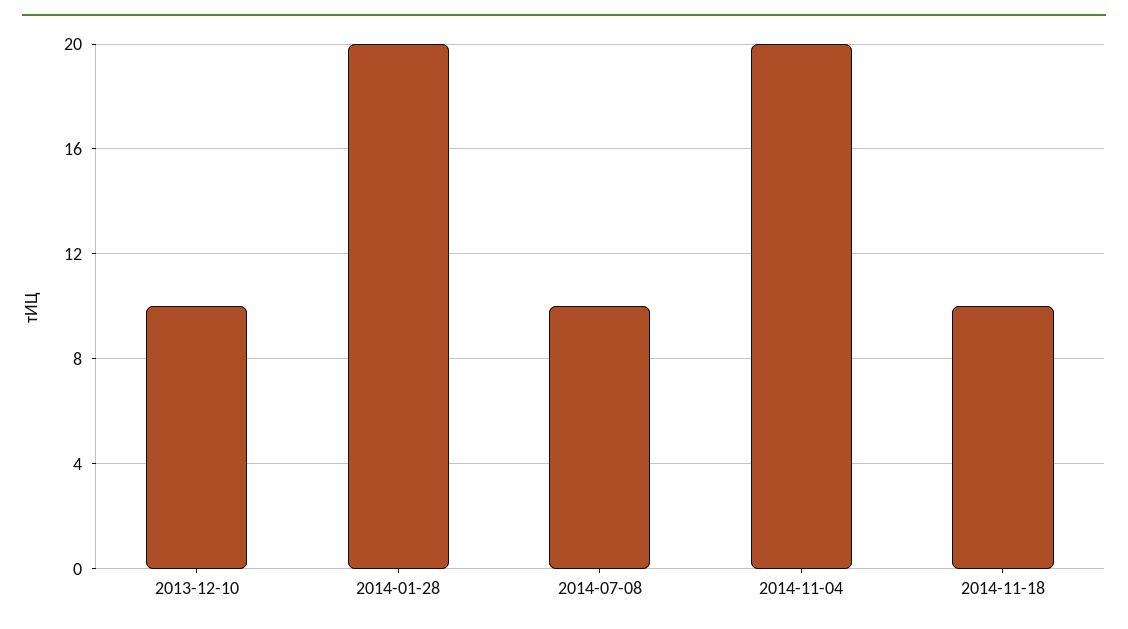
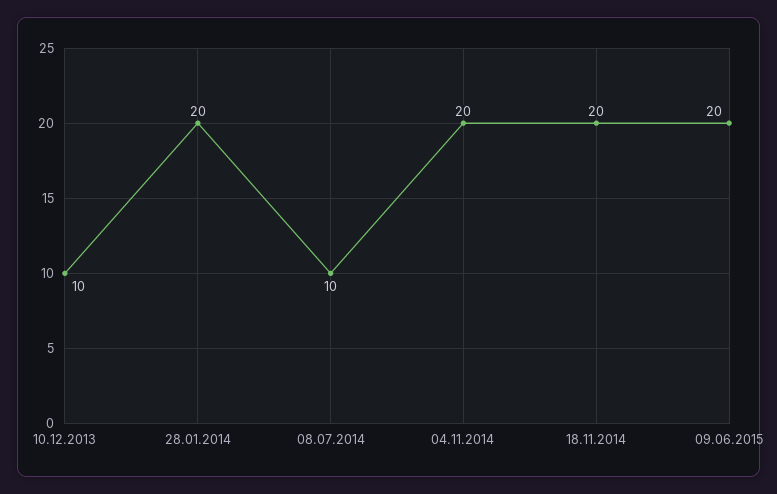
2014-11-18: 10 -> 20
09.06.2015: none -> 20

